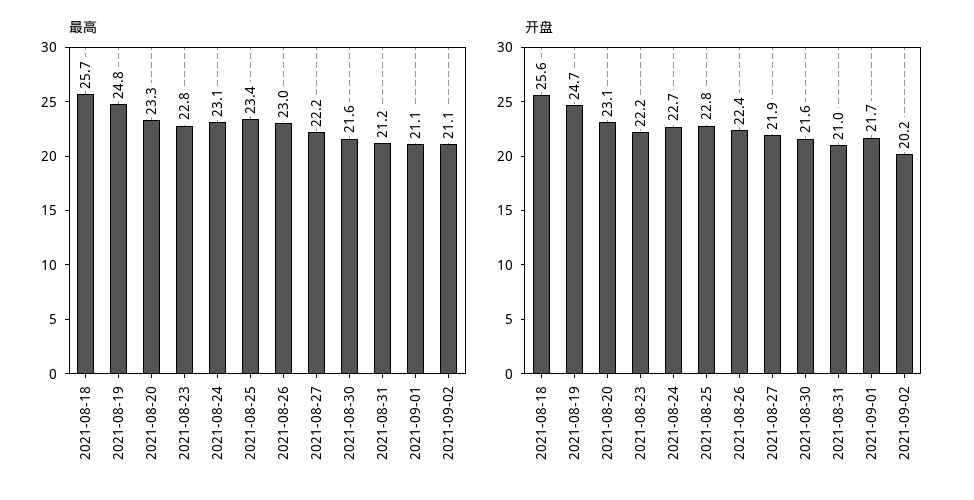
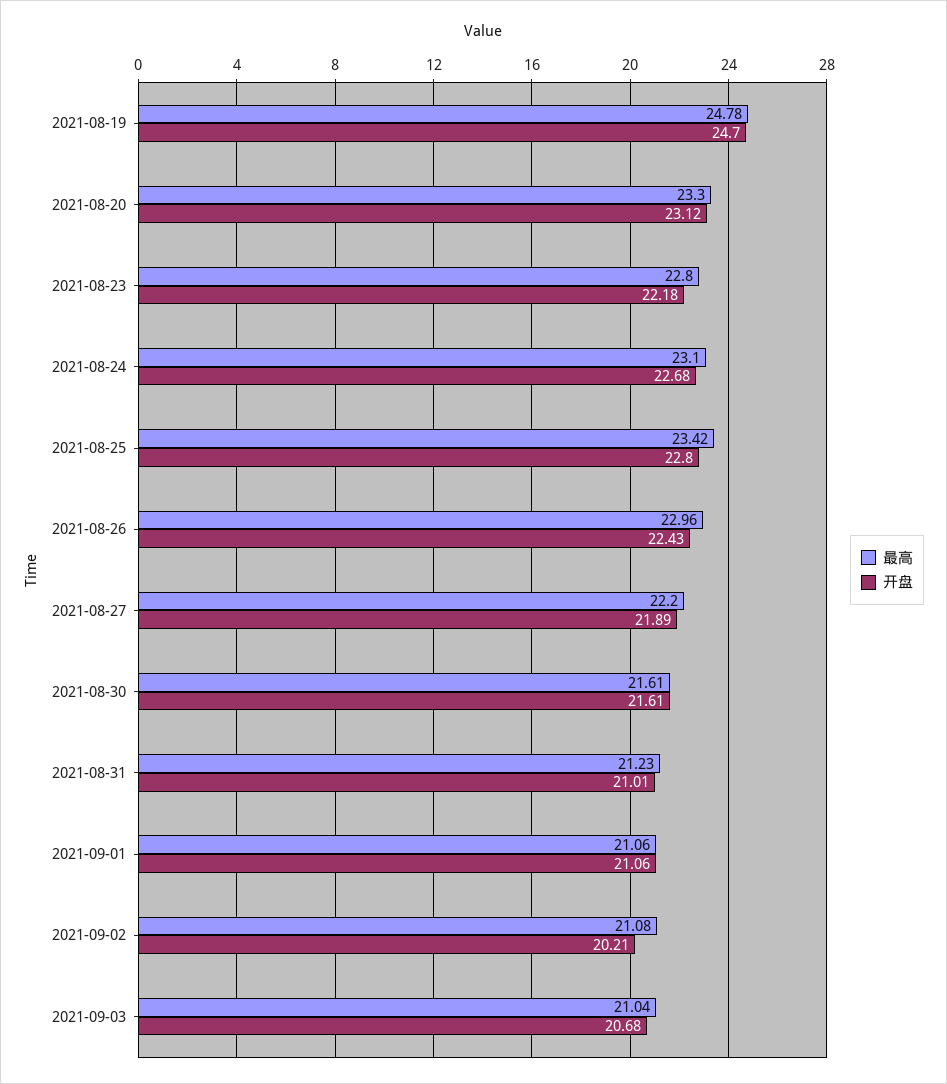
最高, 2021-08-18: 25.7 -> none
开盘, 2021-08-18: 25.6 -> none
开盘, 2021-09-01: 21.7 -> 21.06
最高, 2021-09-03: none -> 21.04
开盘, 2021-09-03: none -> 20.68

